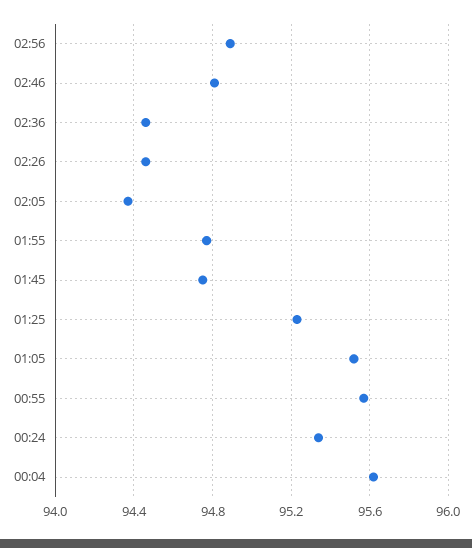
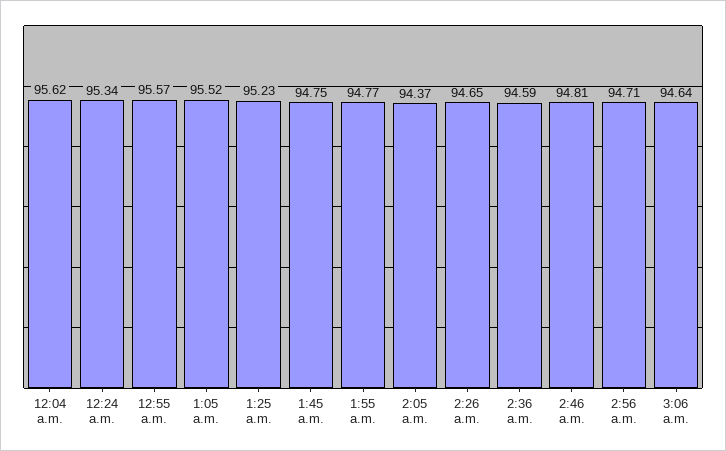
02:56: 94.9 -> 94.71
02:36: 94.45 -> 94.59
02:26: 94.45 -> 94.65
3:06 a.m.: none -> 94.64

